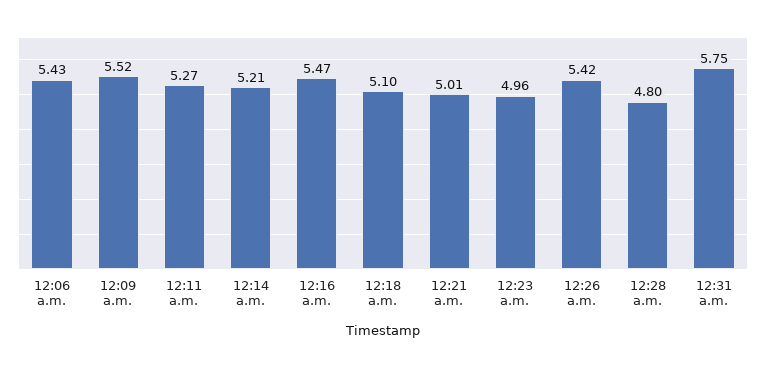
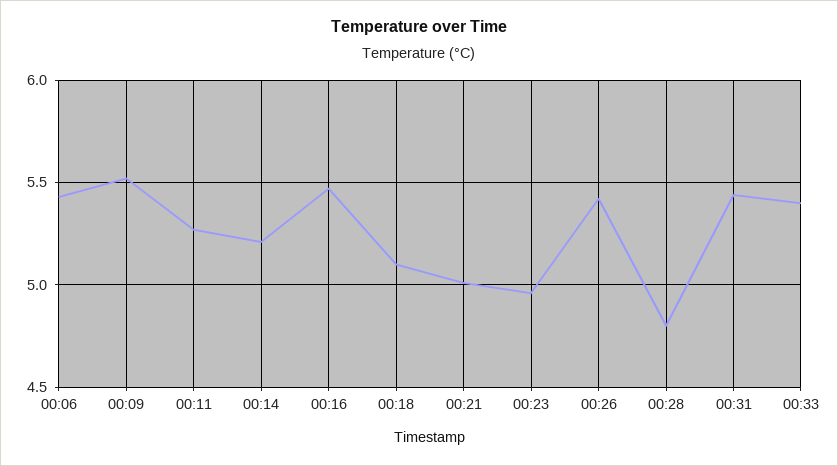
12:31 a.m.: 5.75 -> 5.45
00:33: none -> 5.4

